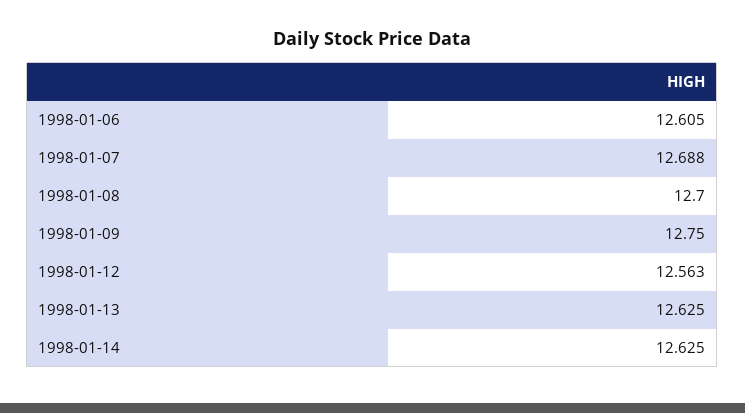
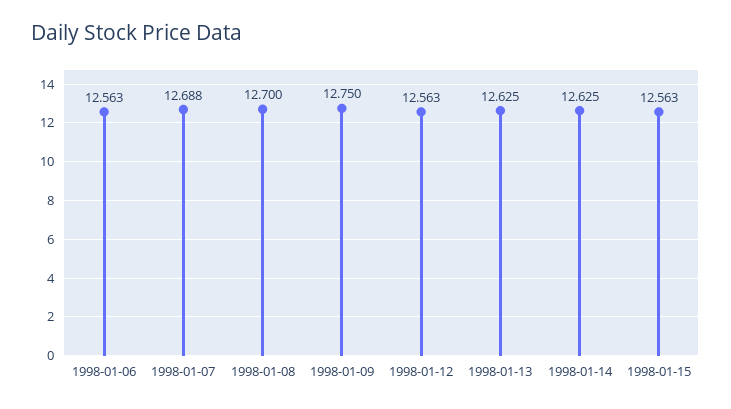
1998-01-06: 12.605 -> 12.563
1998-01-15: none -> 12.563

